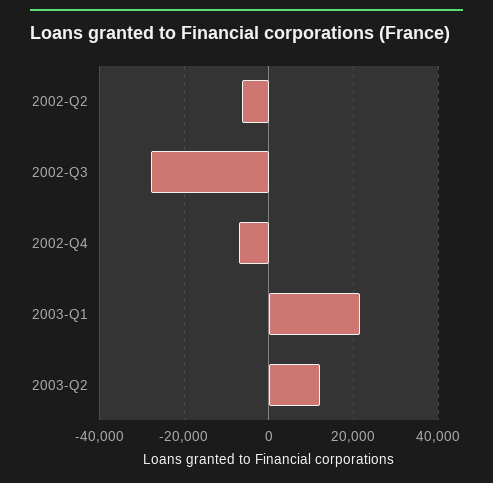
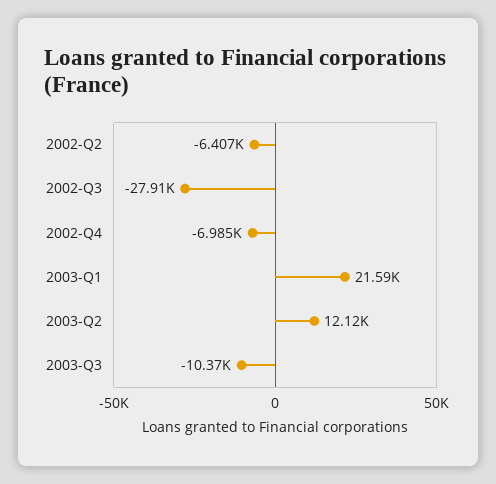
2003-Q3: none -> -10370

